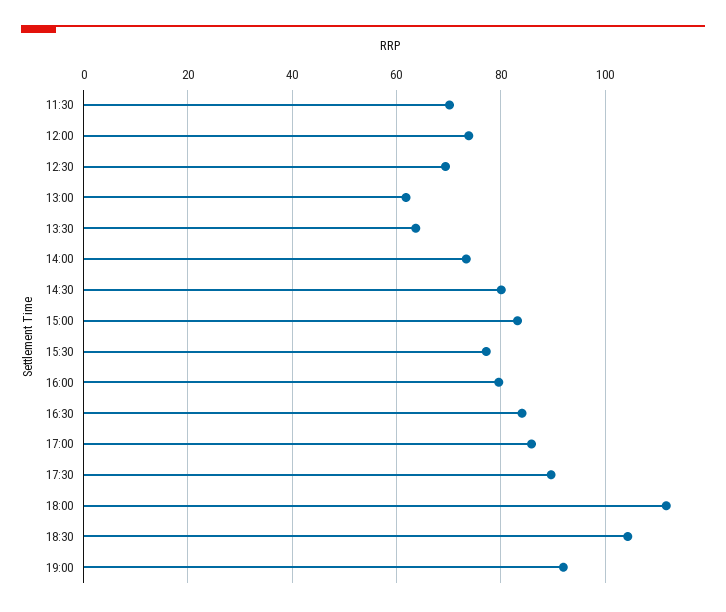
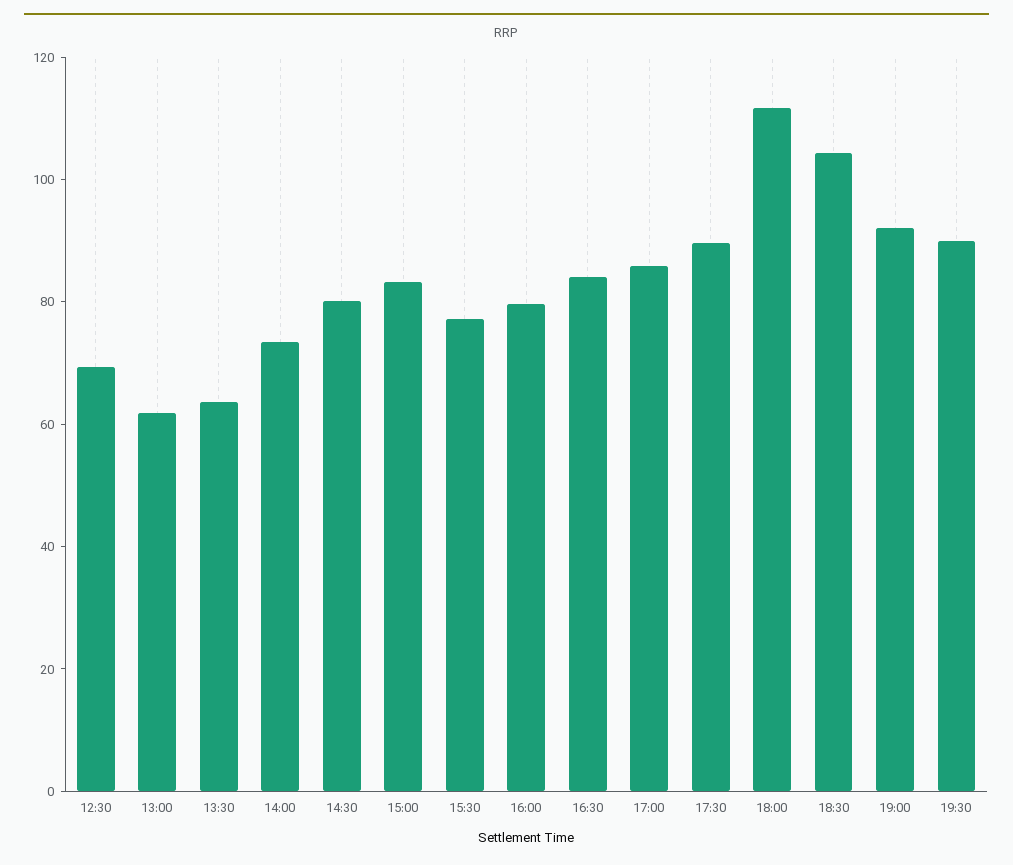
11:30: 70 -> none
12:00: 74 -> none
19:30: none -> 90

